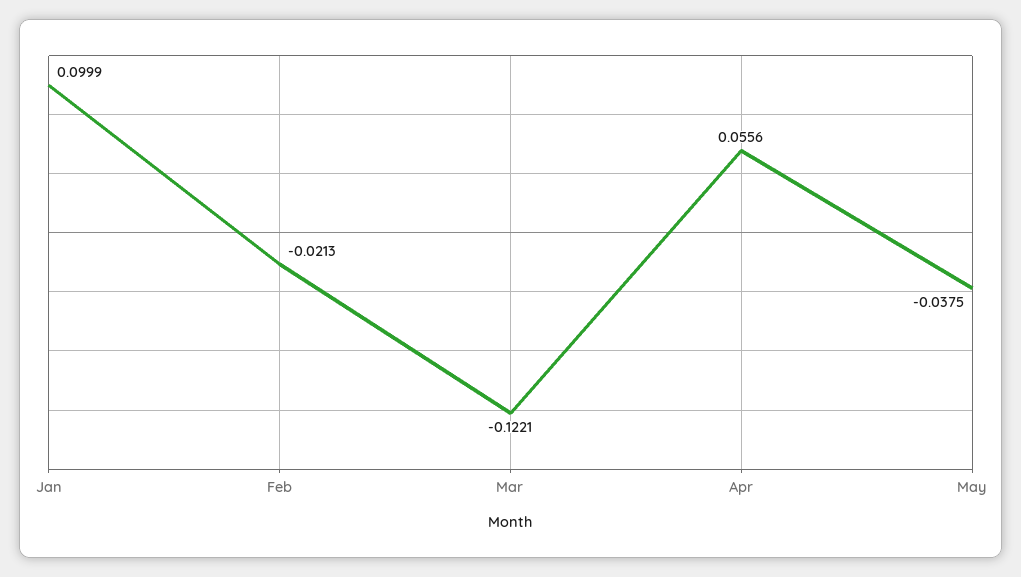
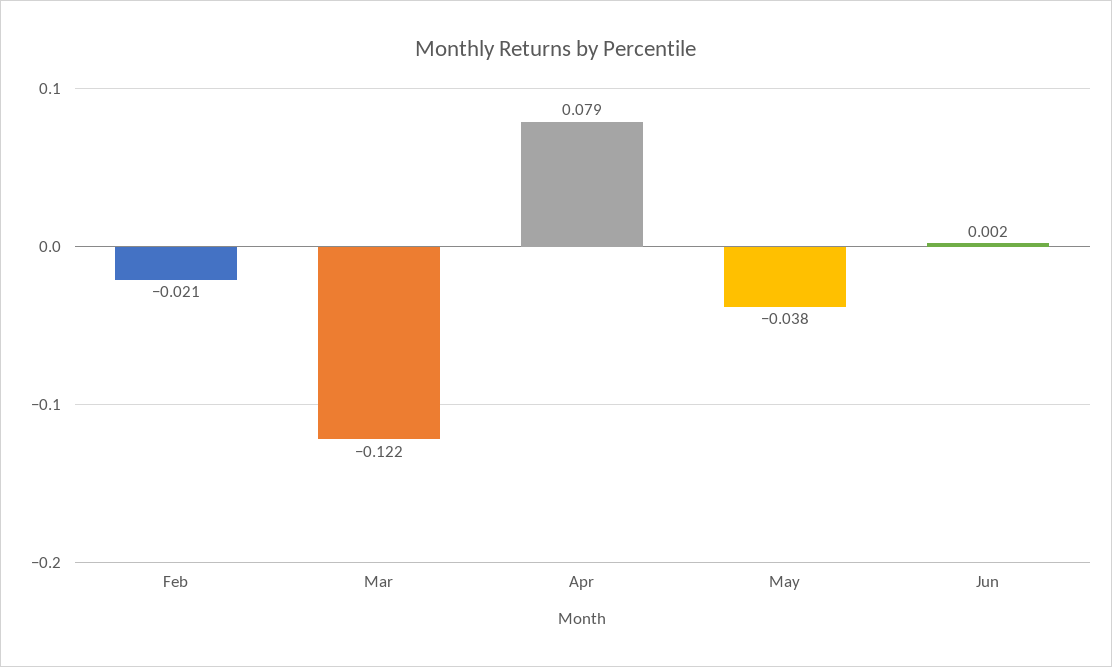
Jan: 0.0999 -> none
Apr: 0.0556 -> 0.079
Jun: none -> 0.002

